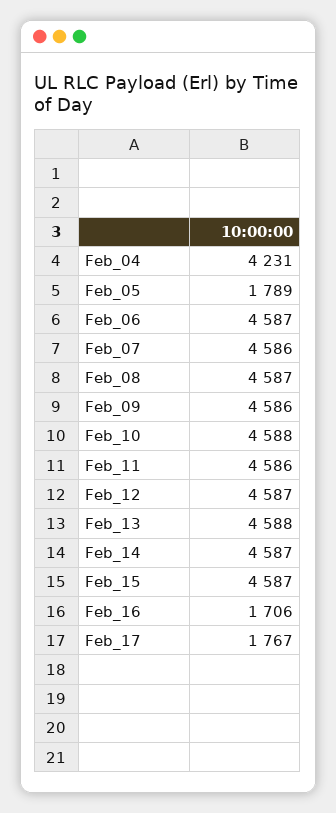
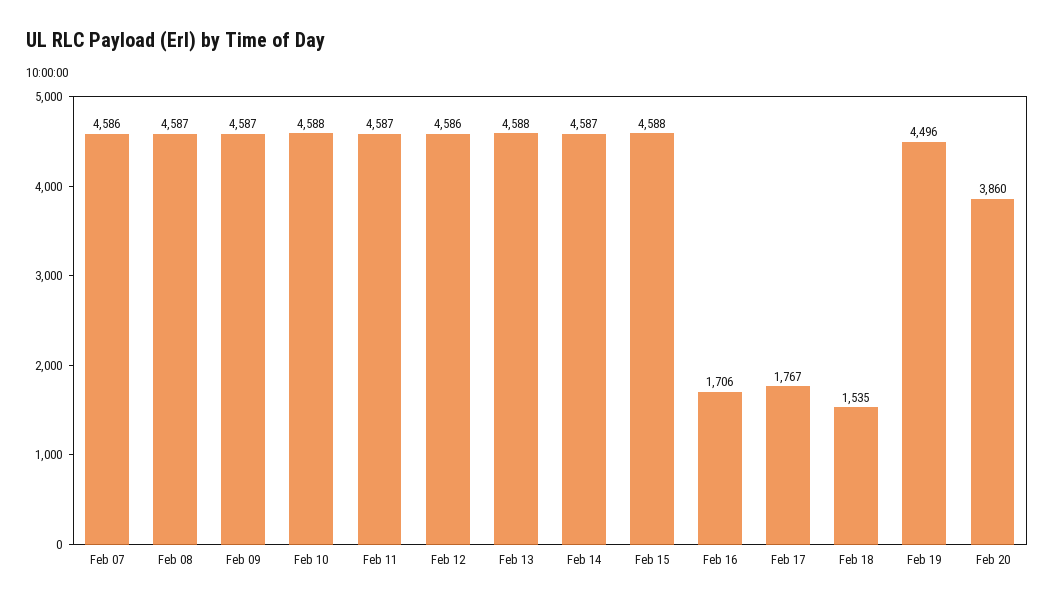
Feb_04: 4231 -> none
Feb_05: 1789 -> none
Feb_06: 4587 -> none
Feb_09: 4586 -> 4587
Feb_11: 4586 -> 4587
Feb_12: 4587 -> 4586
Feb_15: 4587 -> 4588
Feb 18: none -> 1535
Feb 19: none -> 4496
Feb 20: none -> 3860

